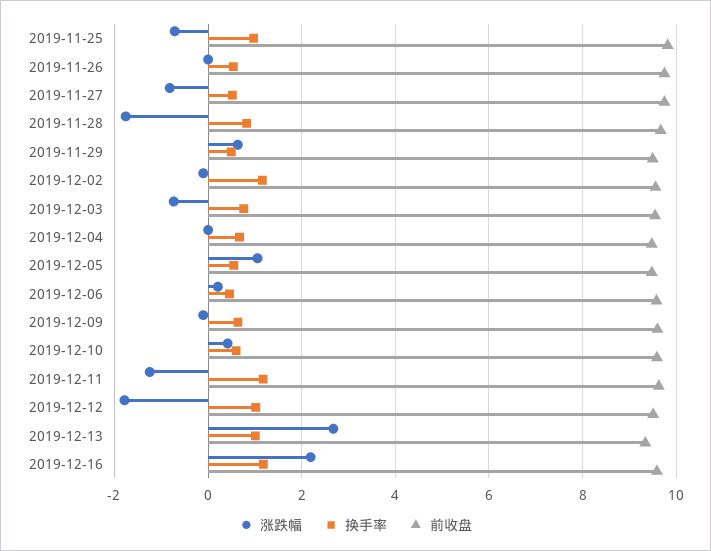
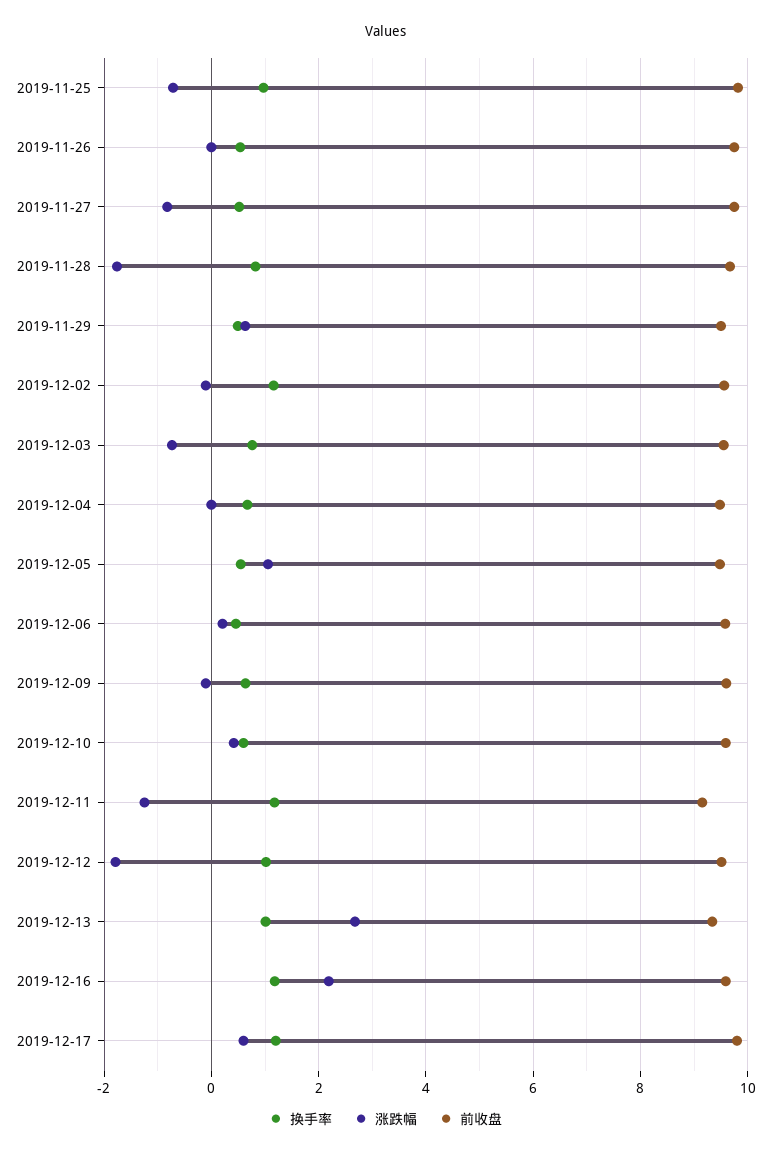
前收盘, 2019-12-11: 9.6 -> 9.2
换手率, 2019-12-17: none -> 1.2
涨跌幅, 2019-12-17: none -> 0.6
前收盘, 2019-12-17: none -> 9.8

